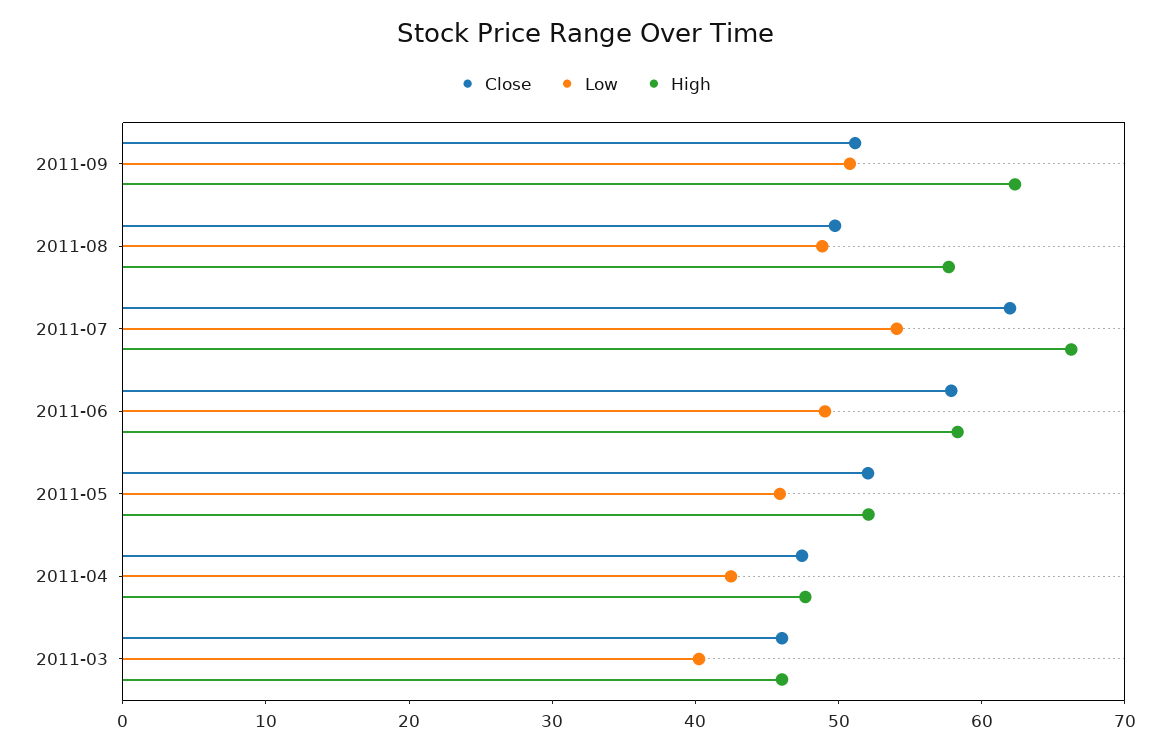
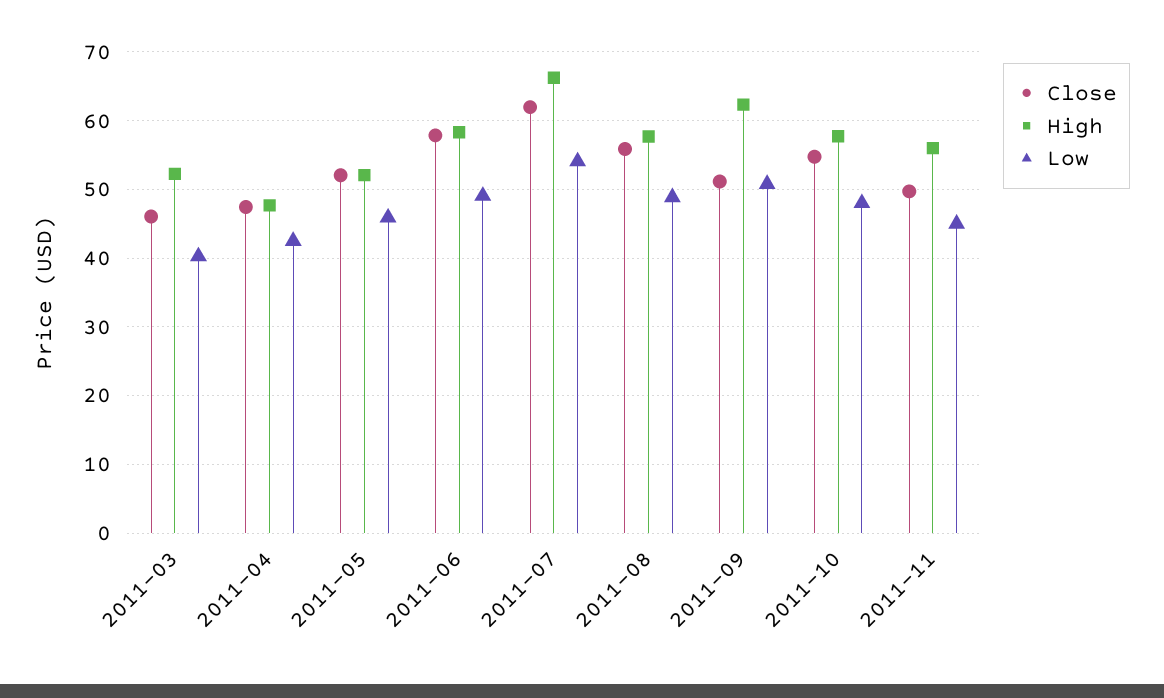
Close, 2011-08: 50 -> 56
High, 2011-03: 46 -> 52
Close, 2011-10: none -> 55
High, 2011-10: none -> 58
Low, 2011-10: none -> 48
Close, 2011-11: none -> 50
High, 2011-11: none -> 56
Low, 2011-11: none -> 45

